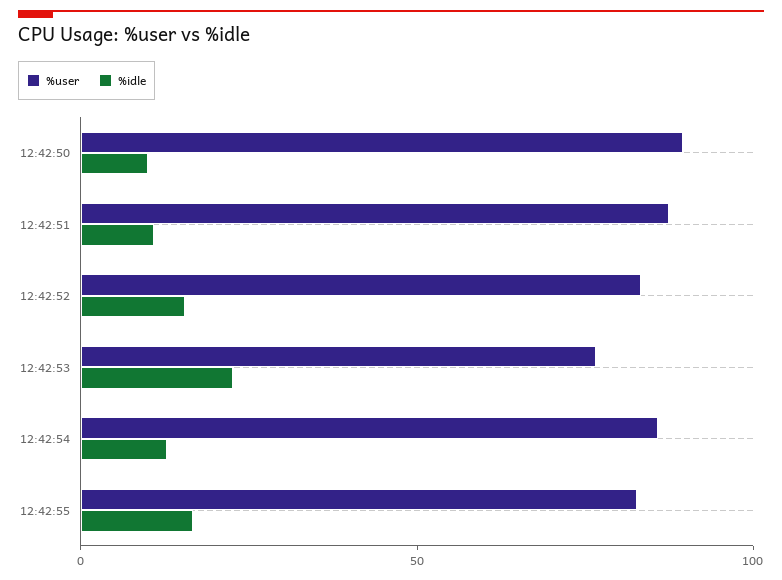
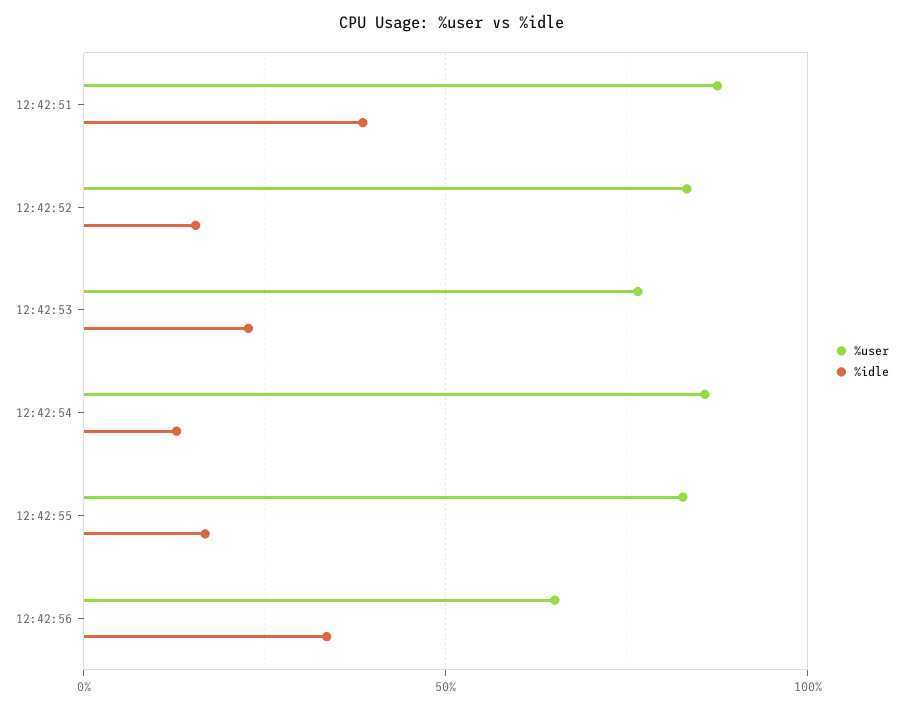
%user, 12:42:50: 90 -> none
%idle, 12:42:50: 10 -> none
%idle, 12:42:51: 10 -> 40
%user, 12:42:56: none -> 65
%idle, 12:42:56: none -> 35

